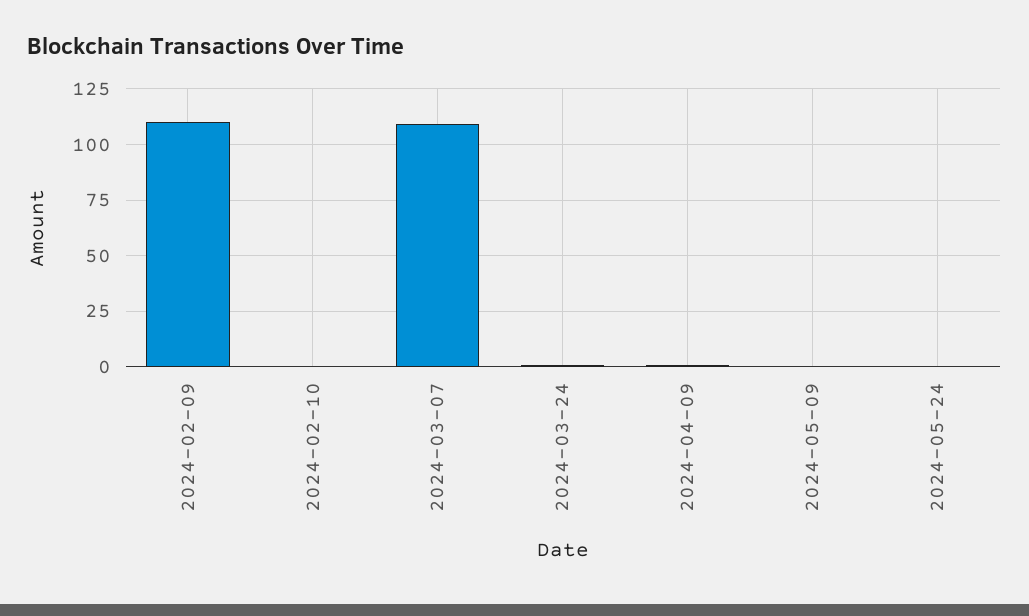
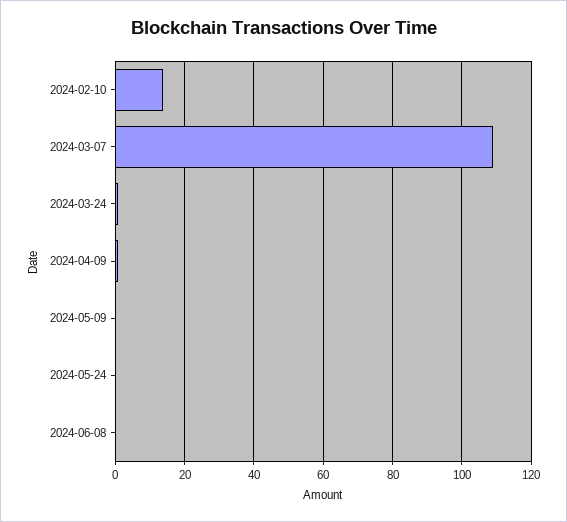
2024-02-09: 110 -> none
2024-02-10: 0 -> 14
2024-06-08: none -> 0

